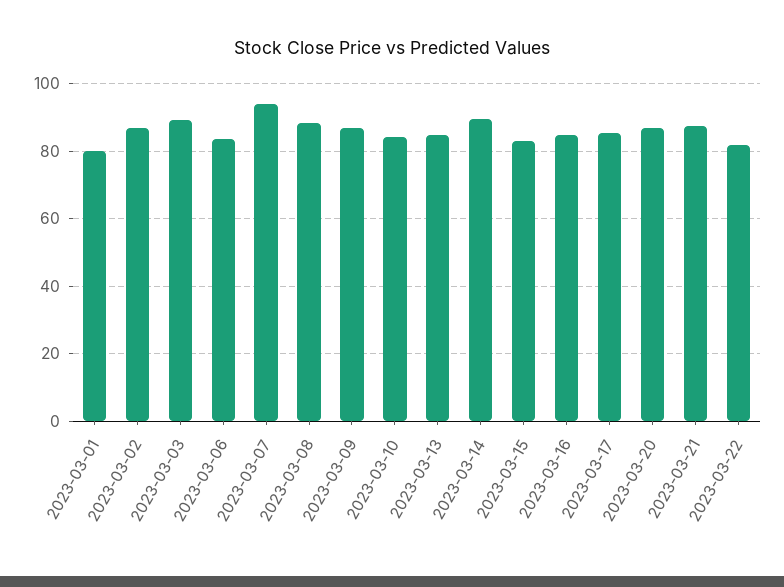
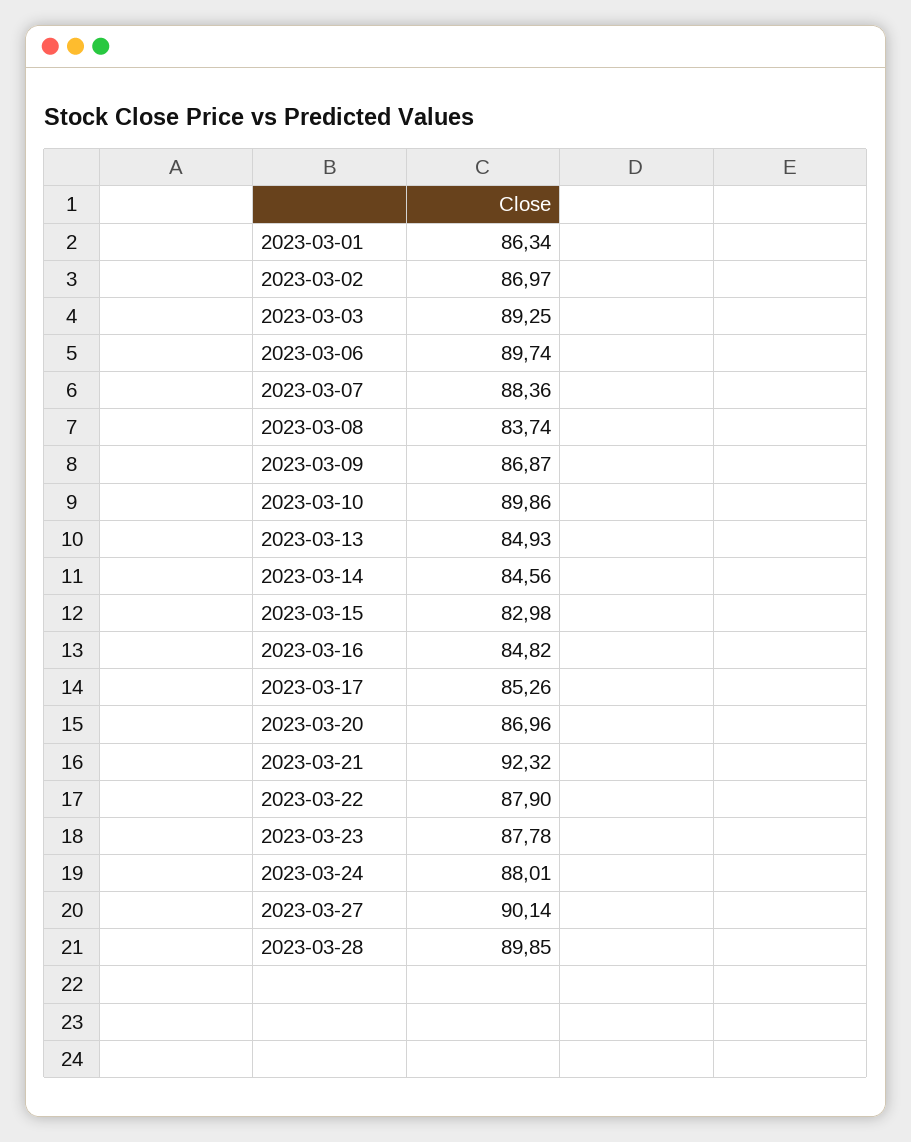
2023-03-01: 80 -> 86.34
2023-03-06: 84 -> 89.74
2023-03-07: 94 -> 88.36
2023-03-08: 88 -> 83.74
2023-03-10: 84 -> 89.86
2023-03-14: 90 -> 84.56
2023-03-21: 88 -> 92.32
2023-03-22: 82 -> 87.9
2023-03-23: none -> 87.78
2023-03-24: none -> 88.01
2023-03-27: none -> 90.14
2023-03-28: none -> 89.85

